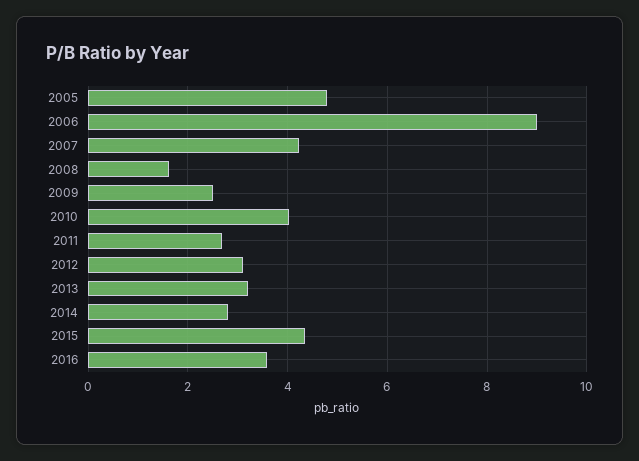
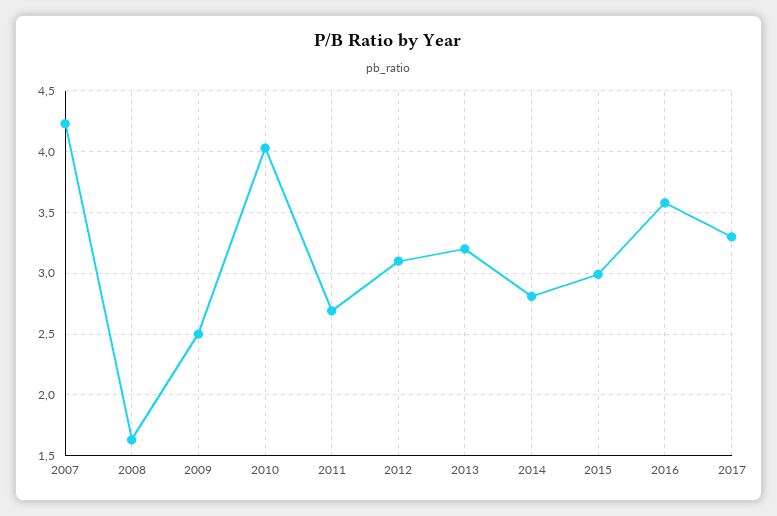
2005: 4.8 -> none
2006: 9 -> none
2015: 4.4 -> 3
2017: none -> 3.3

